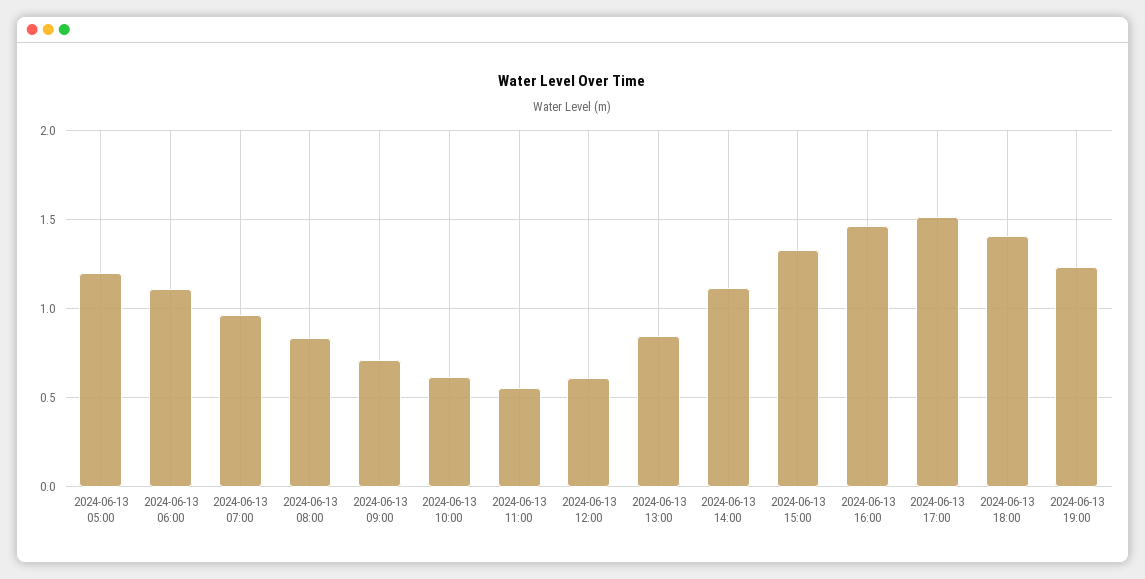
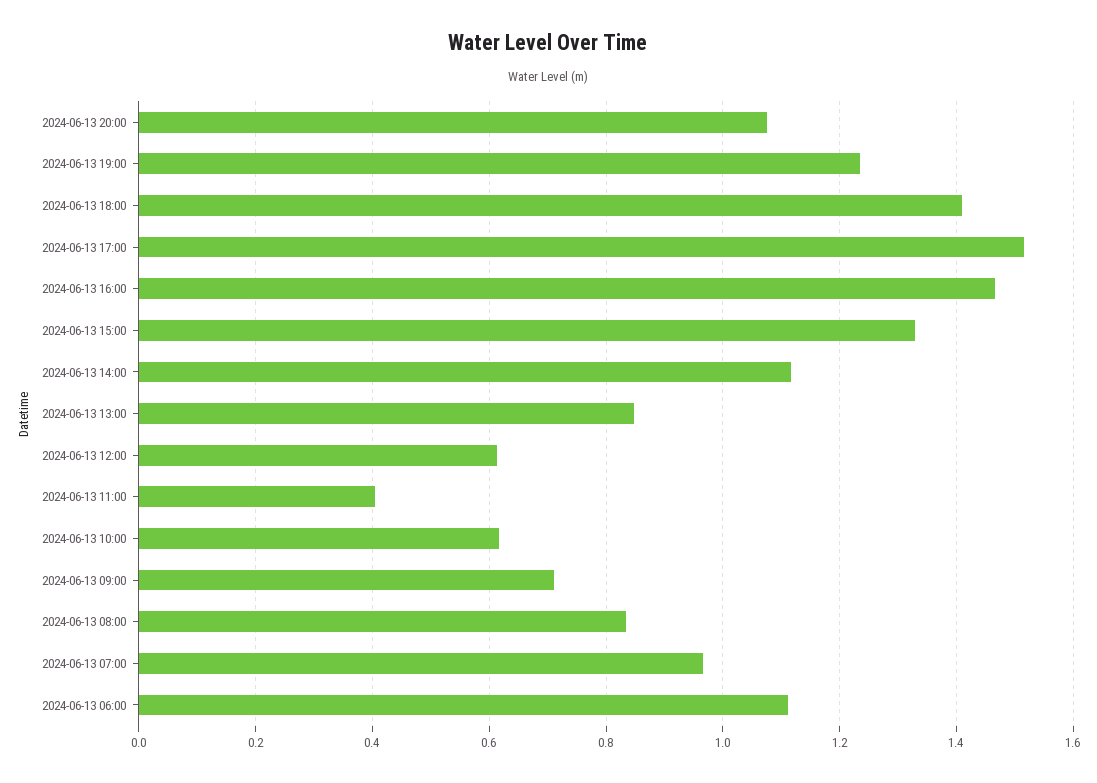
2024-06-13 05:00: 1.2 -> none
2024-06-13 11:00: 0.55 -> 0.4
2024-06-13 20:00: none -> 1.08

